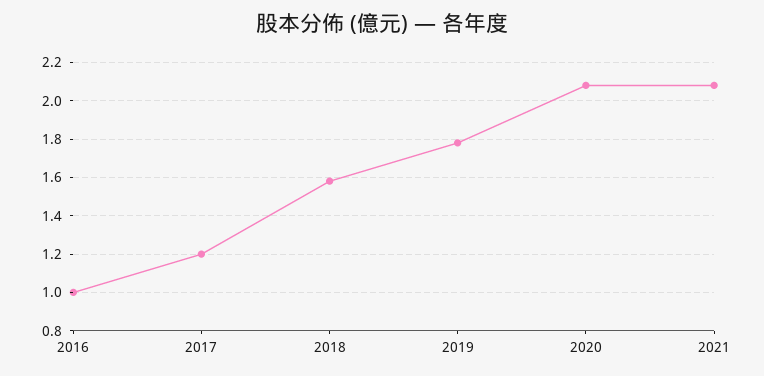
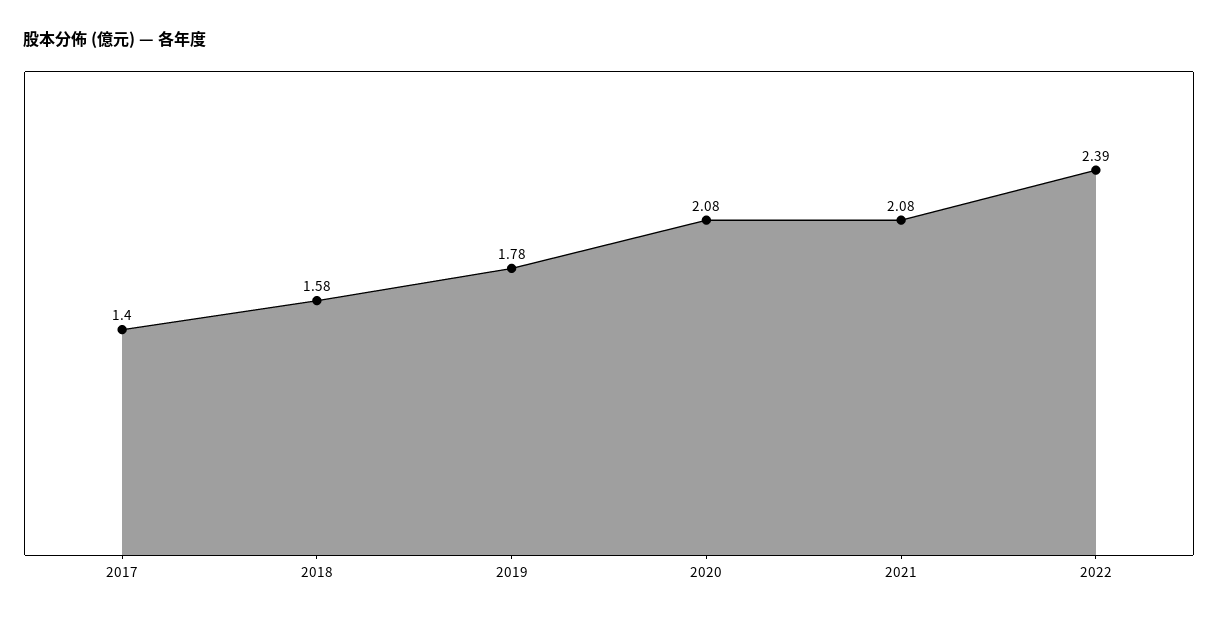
2016: 1 -> none
2017: 1.2 -> 1.4
2022: none -> 2.39

